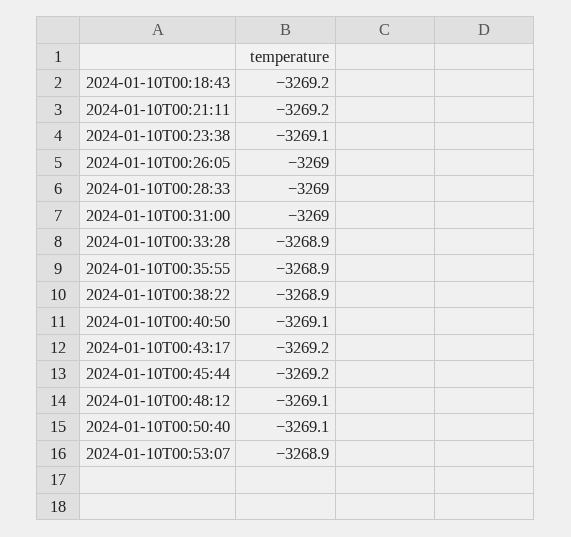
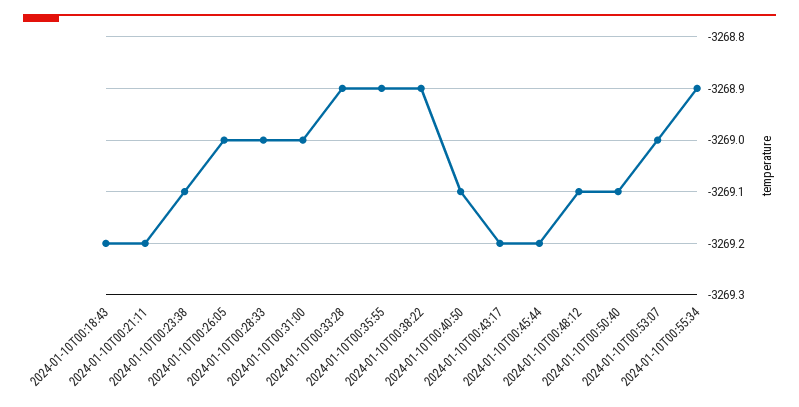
2024-01-10T00:53:07: -3268.9 -> -3269
2024-01-10T00:55:34: none -> -3268.9

